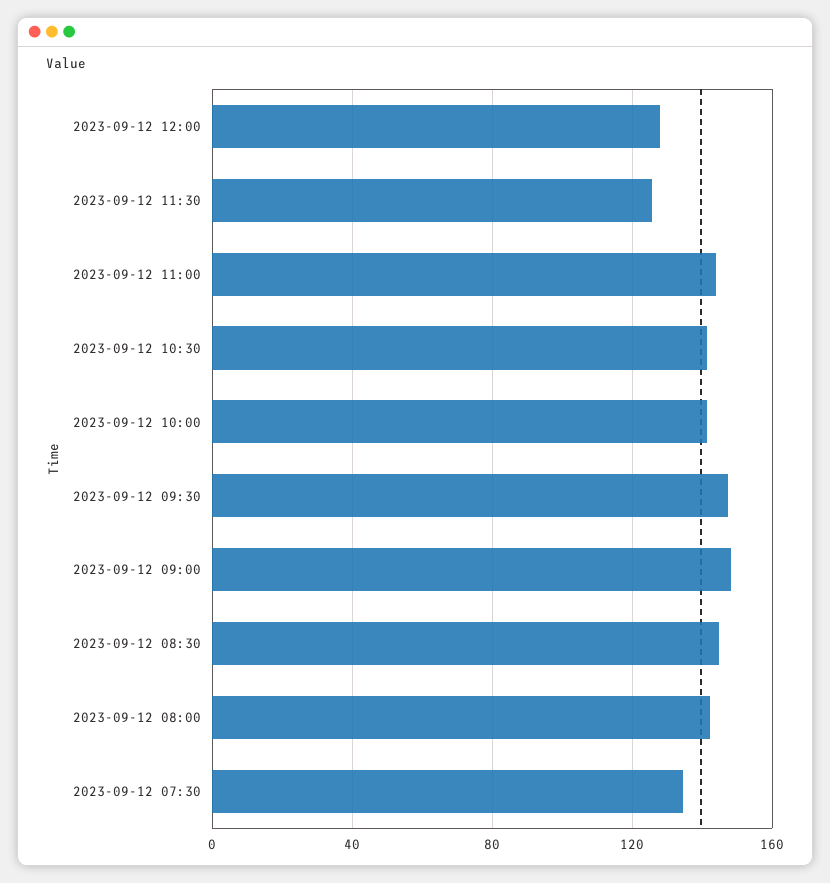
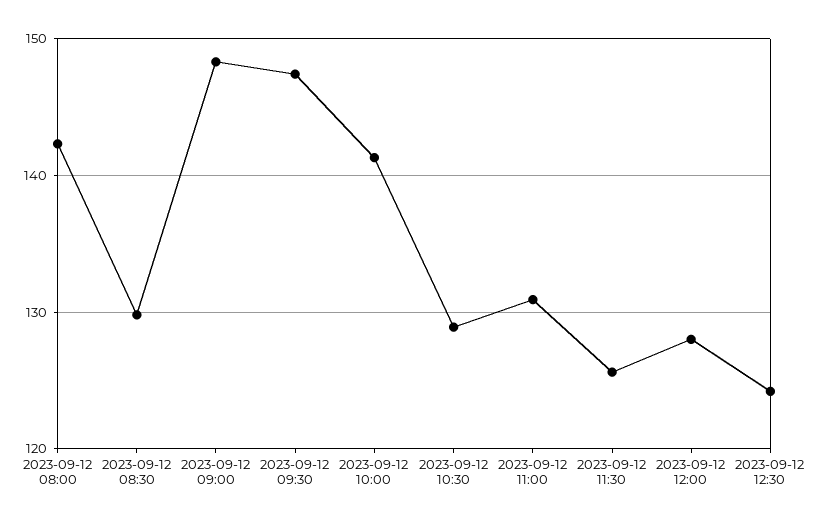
2023-09-12 11:00: 145 -> 131
2023-09-12 10:30: 140 -> 129
2023-09-12 08:30: 145 -> 130
2023-09-12 07:30: 135 -> none
2023-09-12 12:30: none -> 124

